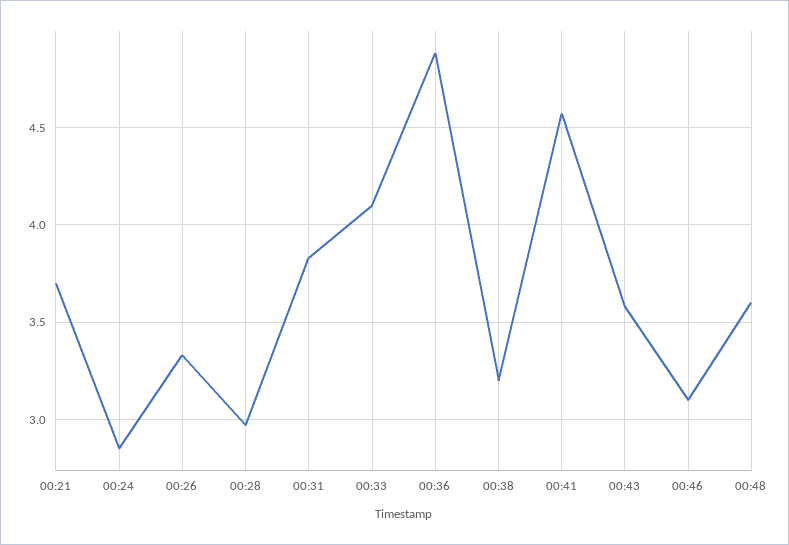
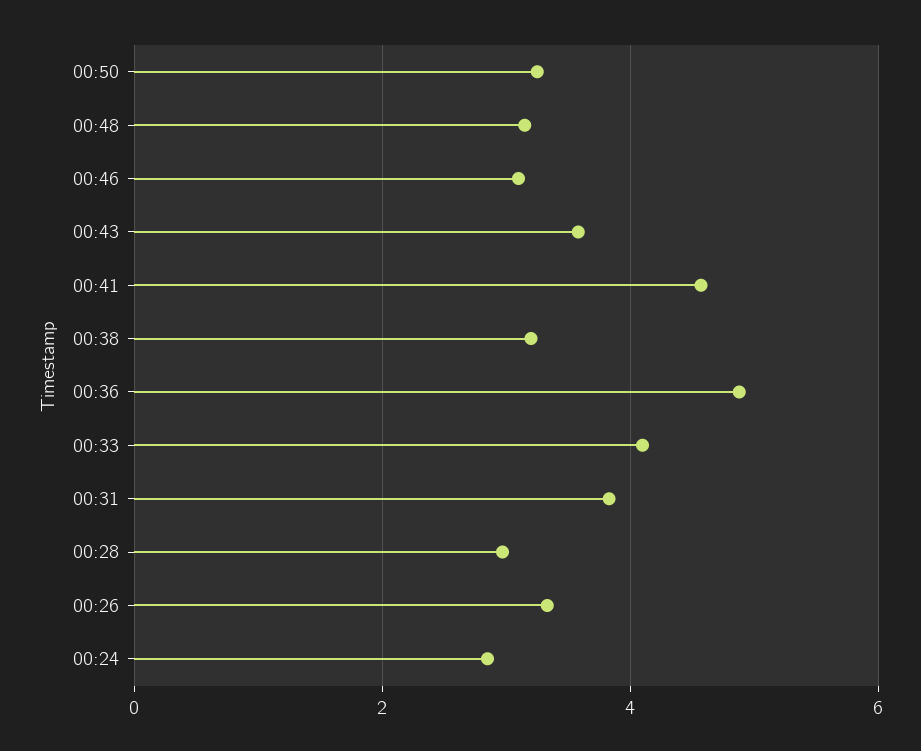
00:21: 3.7 -> none
00:48: 3.6 -> 3.2
00:50: none -> 3.2

